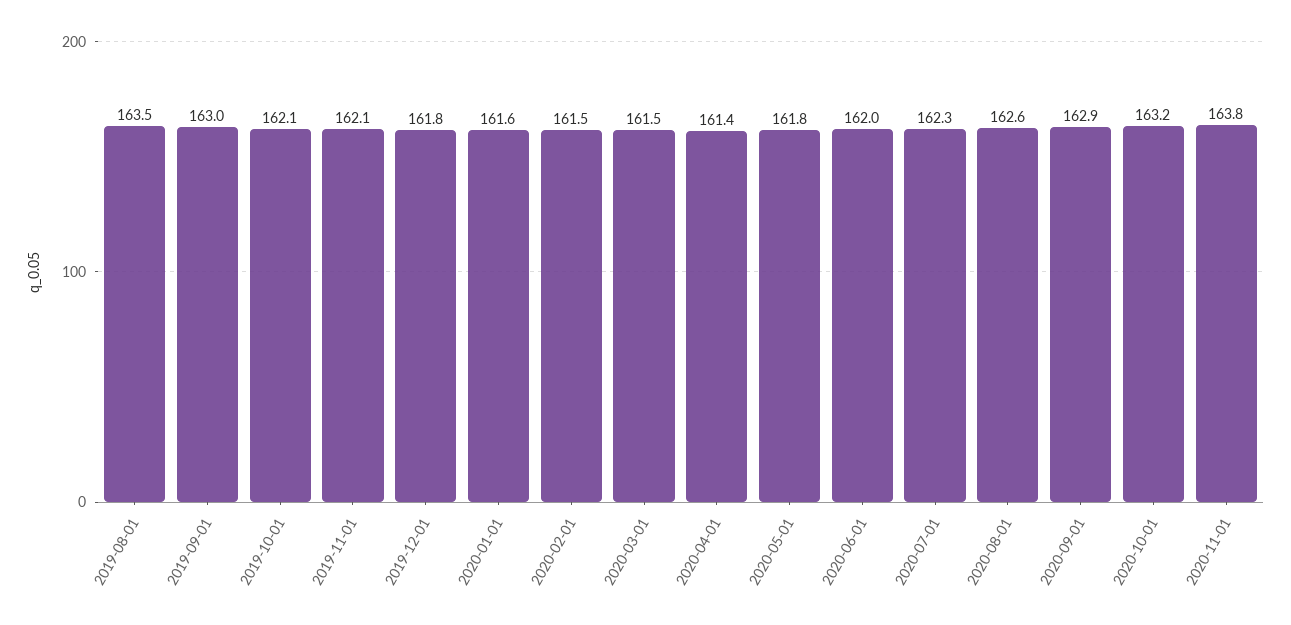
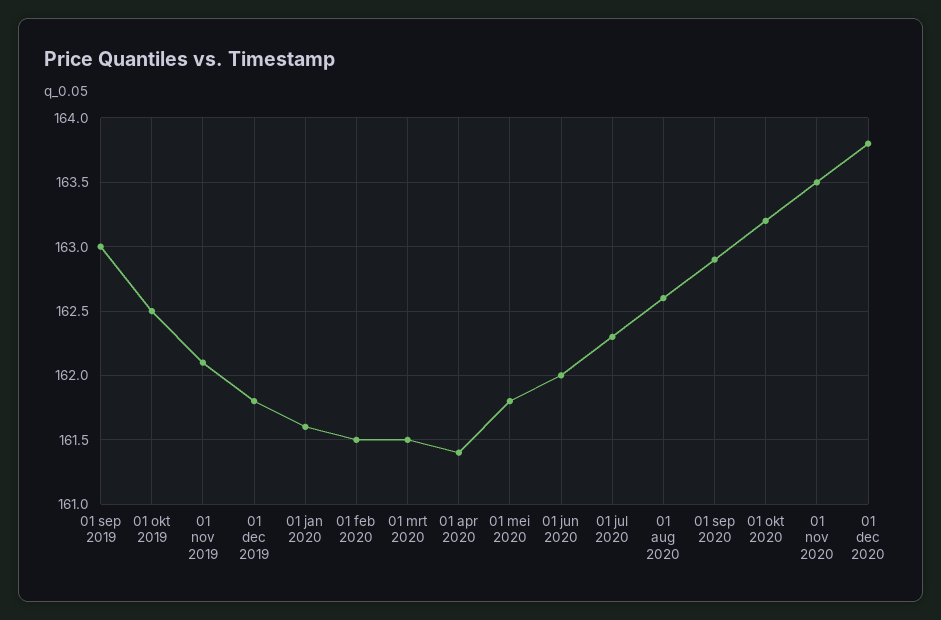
2019-08-01: 163.5 -> none
2019-10-01: 162.1 -> 162.5
2020-11-01: 163.8 -> 163.5
01 dec 2020: none -> 163.8

